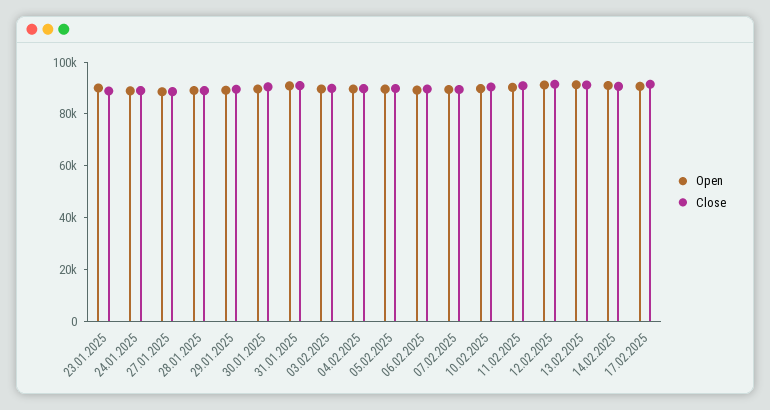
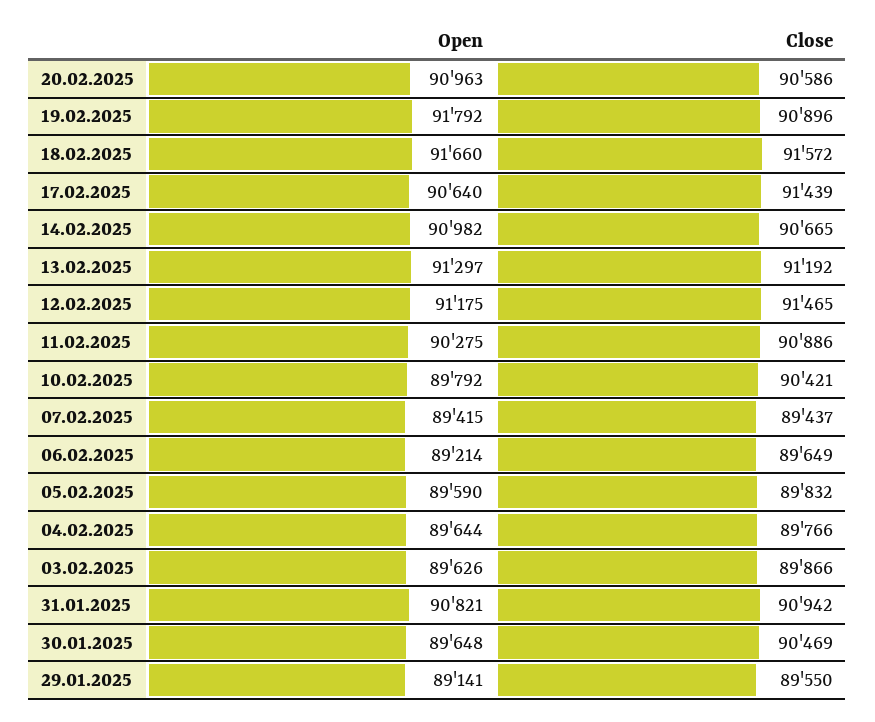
Open, 23.01.2025: 90000 -> none
Close, 23.01.2025: 90000 -> none
Open, 24.01.2025: 90000 -> none
Close, 24.01.2025: 90000 -> none
Open, 27.01.2025: 90000 -> none
Close, 27.01.2025: 90000 -> none
Open, 28.01.2025: 90000 -> none
Close, 28.01.2025: 90000 -> none
Open, 20.02.2025: none -> 90963
Close, 20.02.2025: none -> 90586
Open, 19.02.2025: none -> 91792
Close, 19.02.2025: none -> 90896
Open, 18.02.2025: none -> 91660
Close, 18.02.2025: none -> 91572

